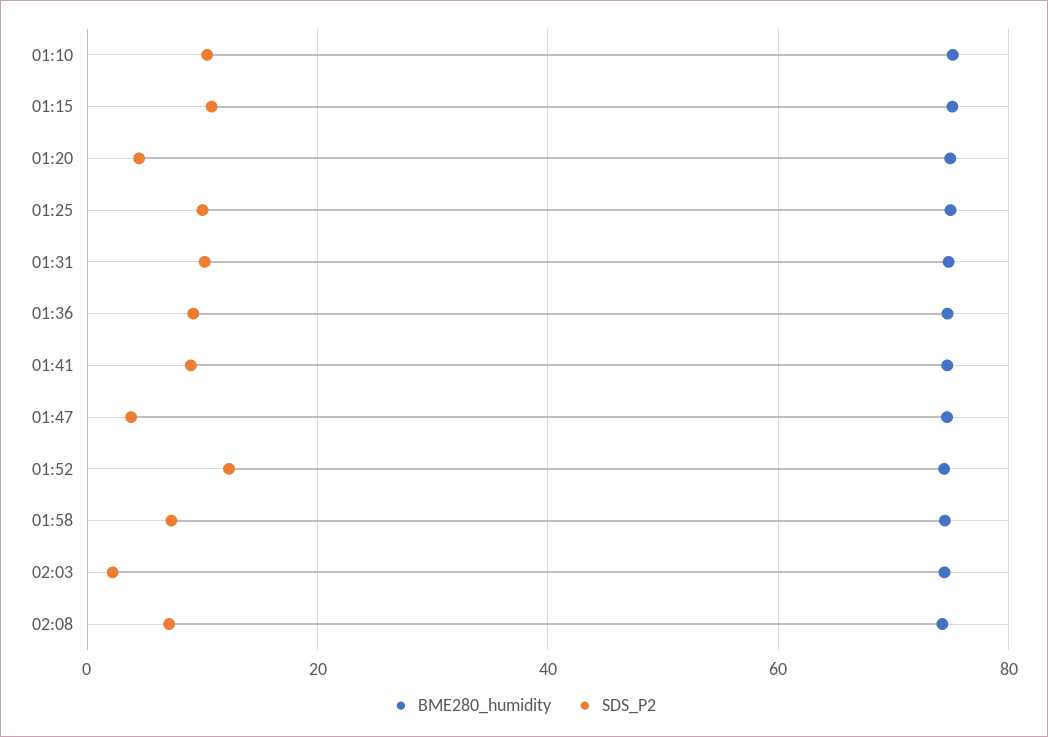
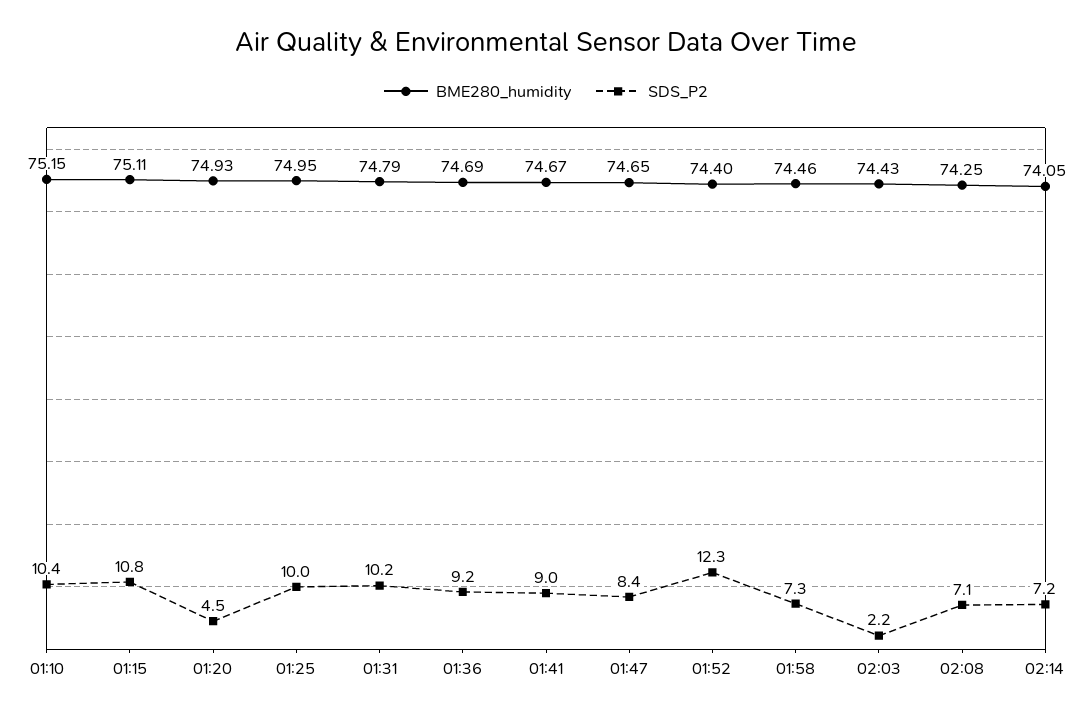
SDS_P2, 01:47: 4 -> 8.4
BME280_humidity, 02:14: none -> 74.05
SDS_P2, 02:14: none -> 7.2

